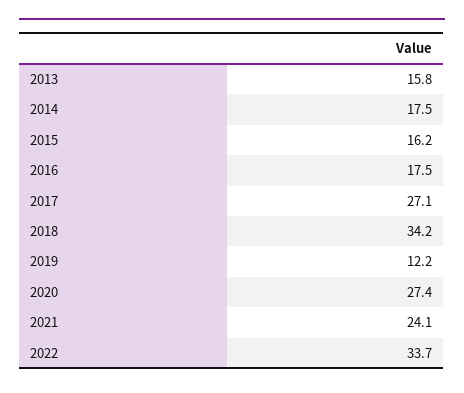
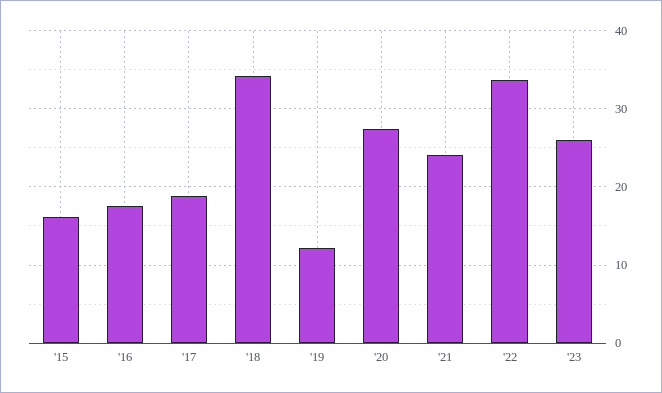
2013: 15.8 -> none
2014: 17.5 -> none
2017: 27.1 -> 19
'23: none -> 26

